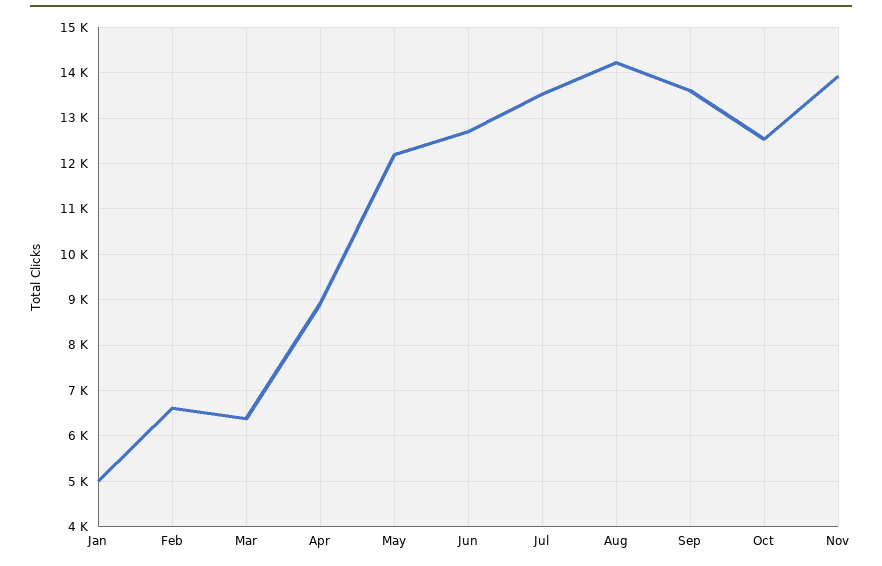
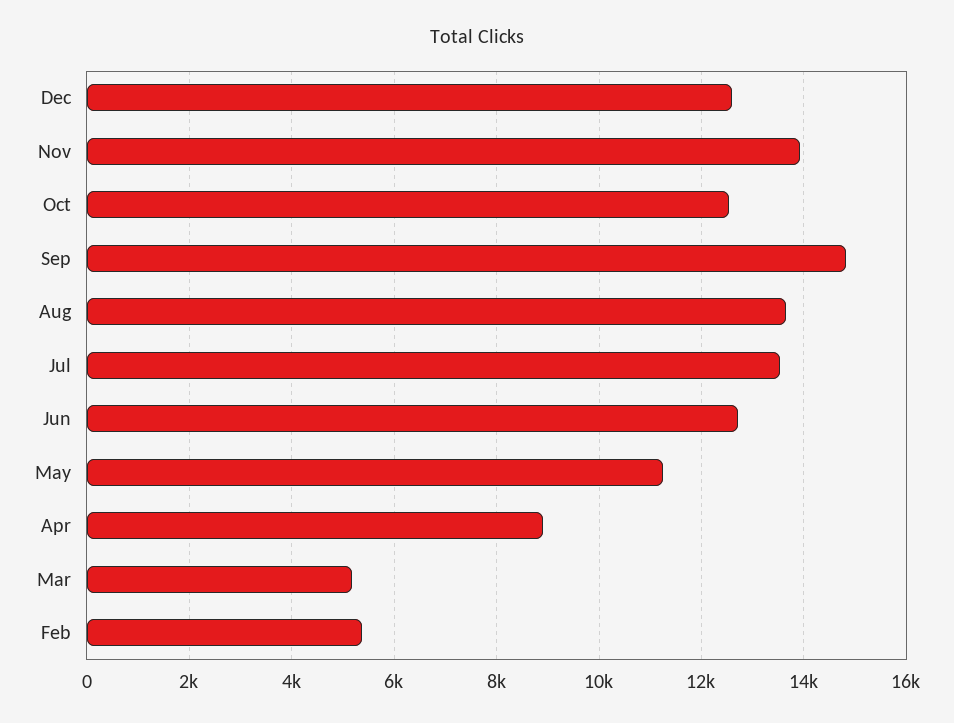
Jan: 5000 -> none
Feb: 6600 -> 5400
Mar: 6400 -> 5200
May: 12200 -> 11200
Aug: 14200 -> 13600
Sep: 13600 -> 14800
Dec: none -> 12600

